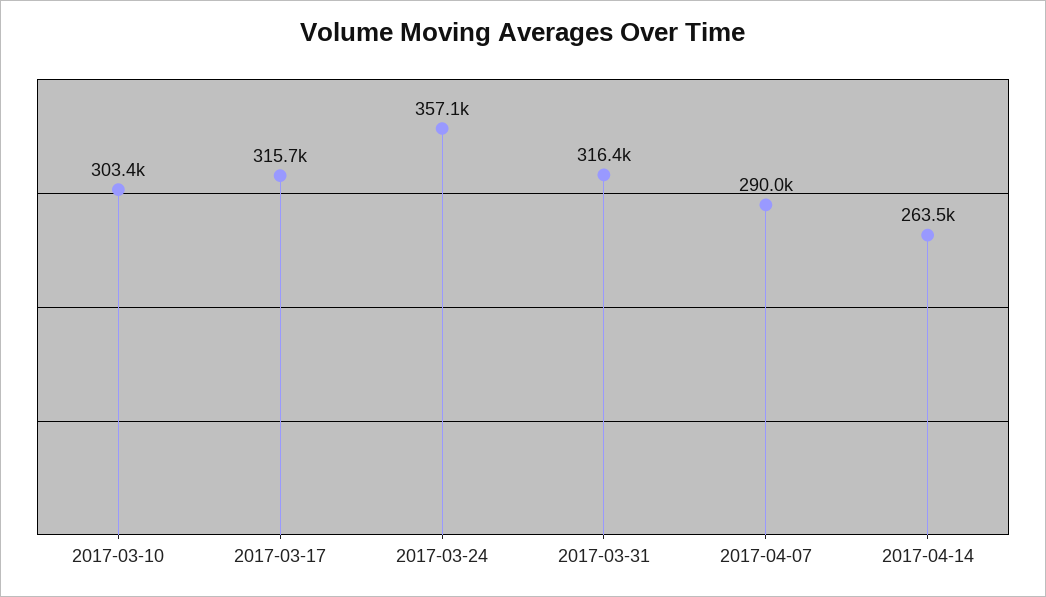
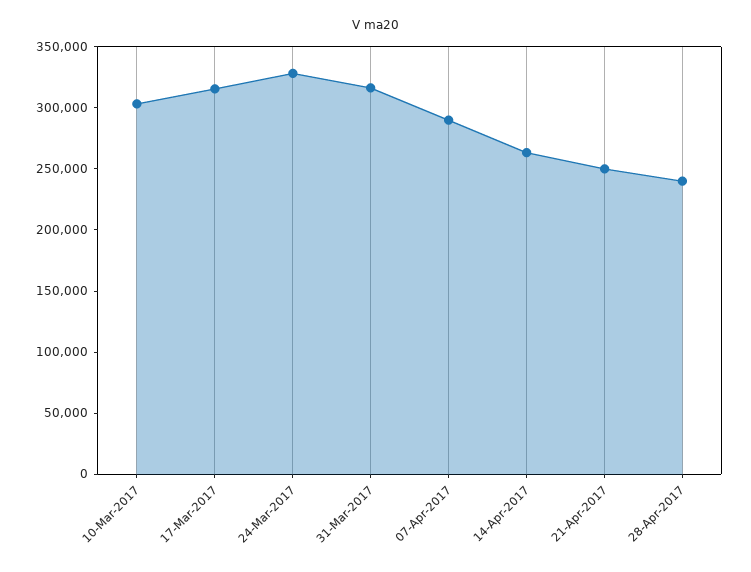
2017-03-24: 357100 -> 330000
21-Apr-2017: none -> 250000
28-Apr-2017: none -> 240000

